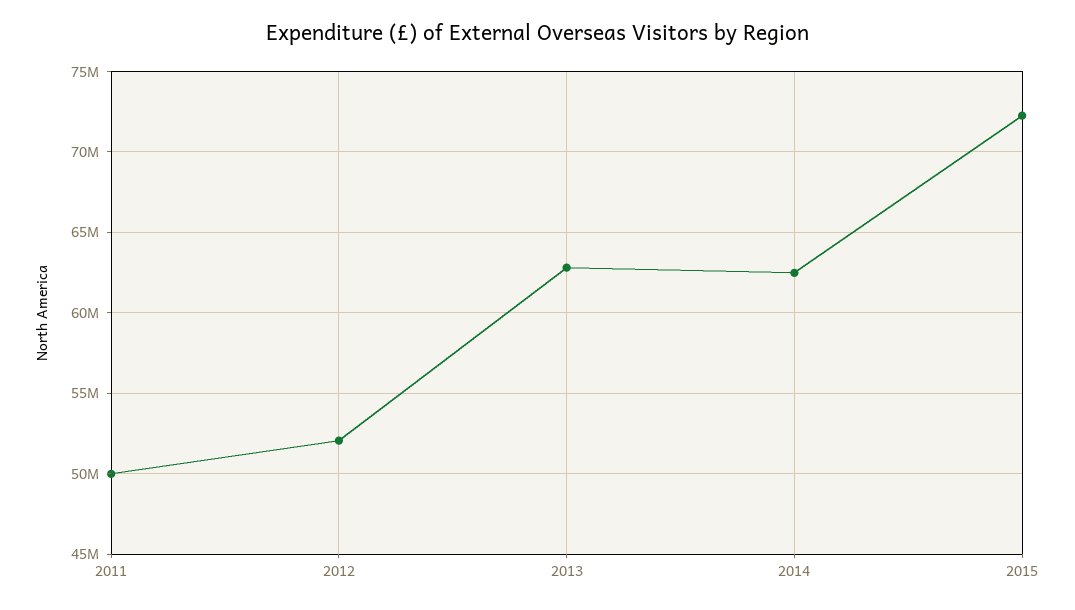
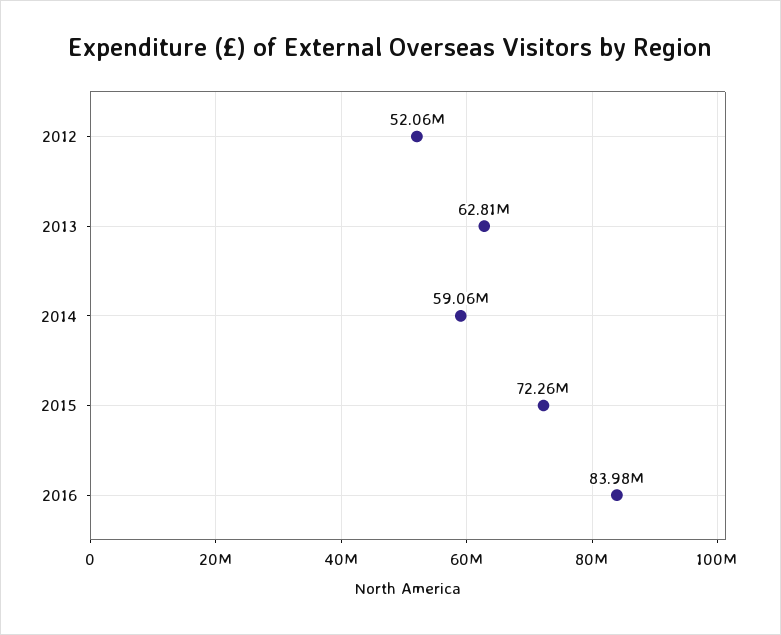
2011: 50000000 -> none
2014: 62500000 -> 59060000
2016: none -> 83980000

